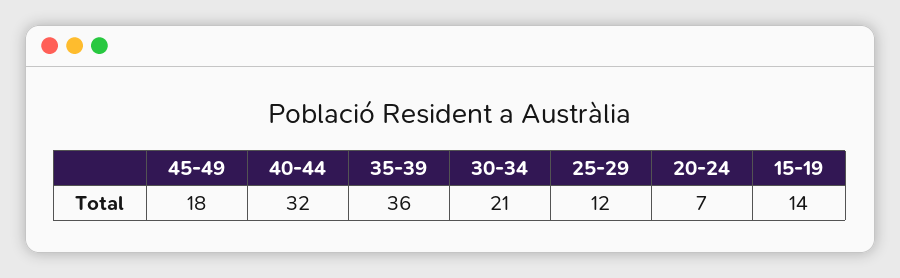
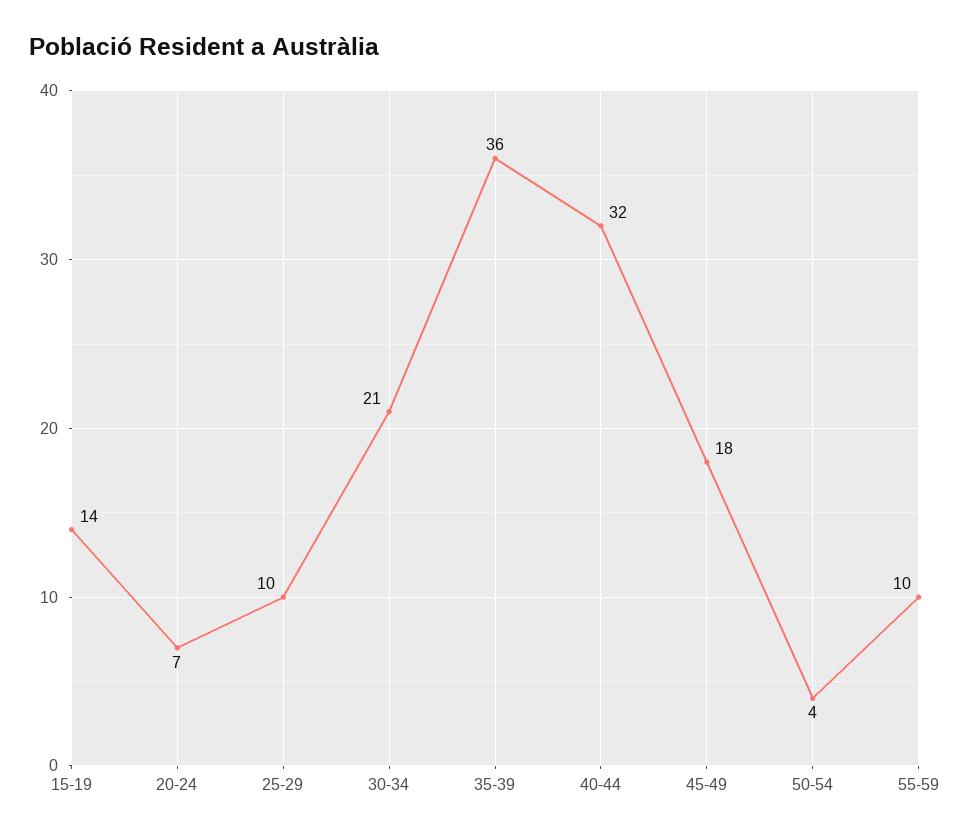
25-29: 12 -> 10
50-54: none -> 4
55-59: none -> 10

